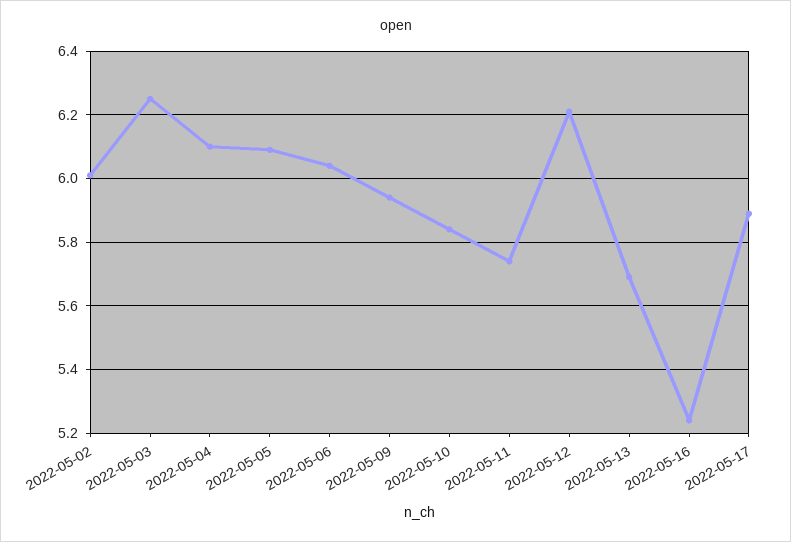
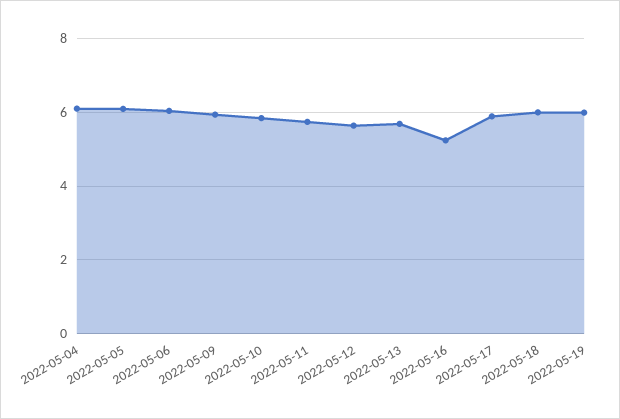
2022-05-02: 6 -> none
2022-05-03: 6.25 -> none
2022-05-12: 6.2 -> 5.6
2022-05-18: none -> 6
2022-05-19: none -> 6

